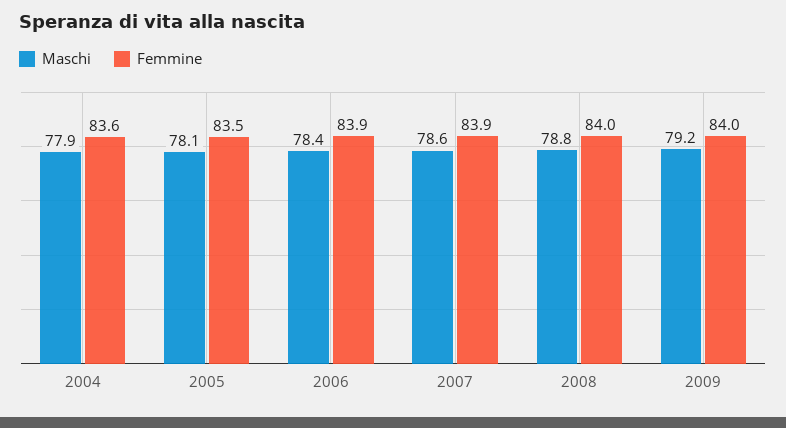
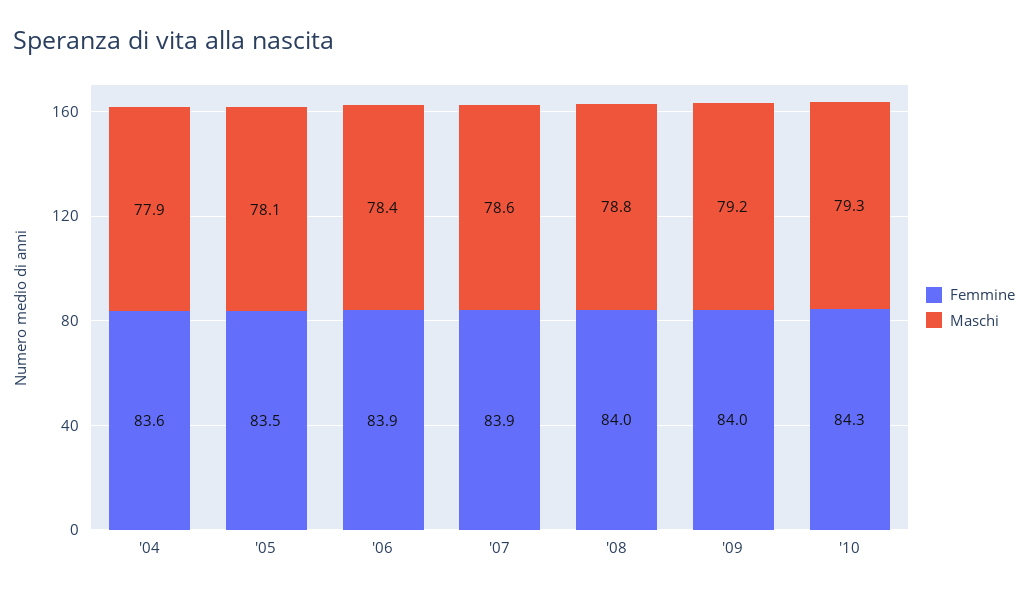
Femmine, '10: none -> 84.3
Maschi, '10: none -> 79.3

